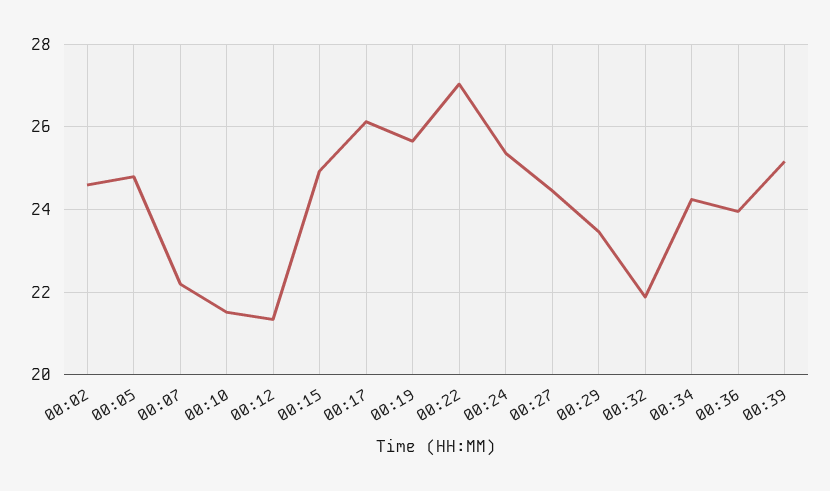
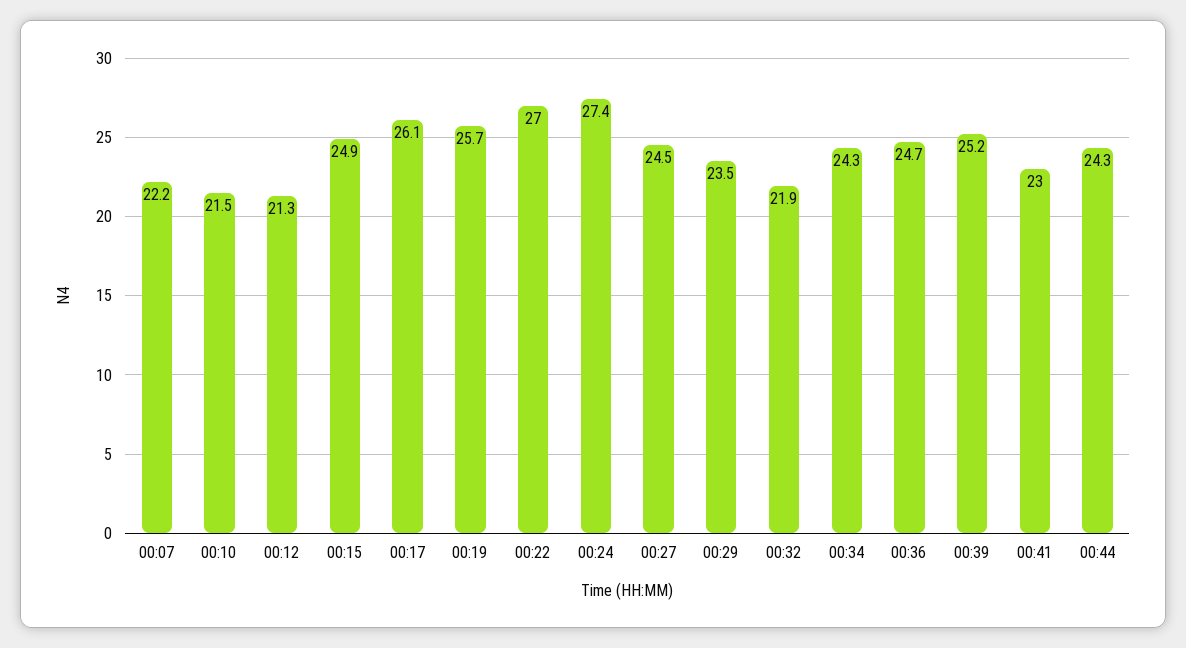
00:02: 24.6 -> none
00:05: 24.8 -> none
00:24: 25.4 -> 27.4
00:36: 24 -> 24.7
00:41: none -> 23
00:44: none -> 24.3

